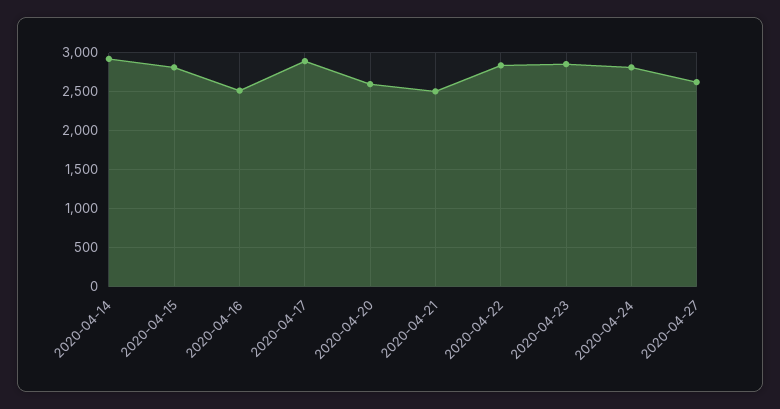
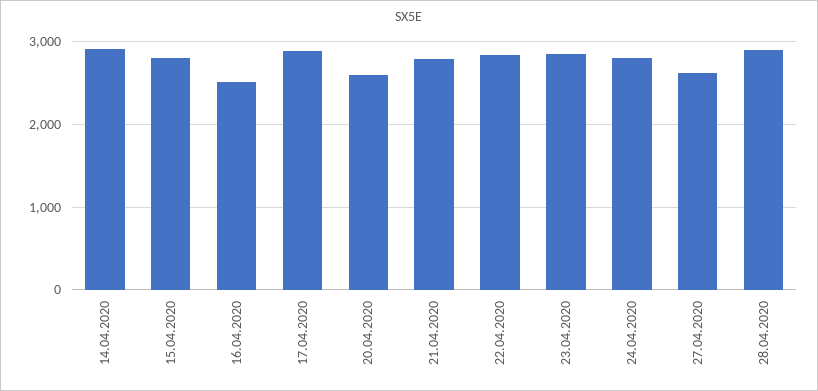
2020-04-21: 2500 -> 2800
28.04.2020: none -> 2900

